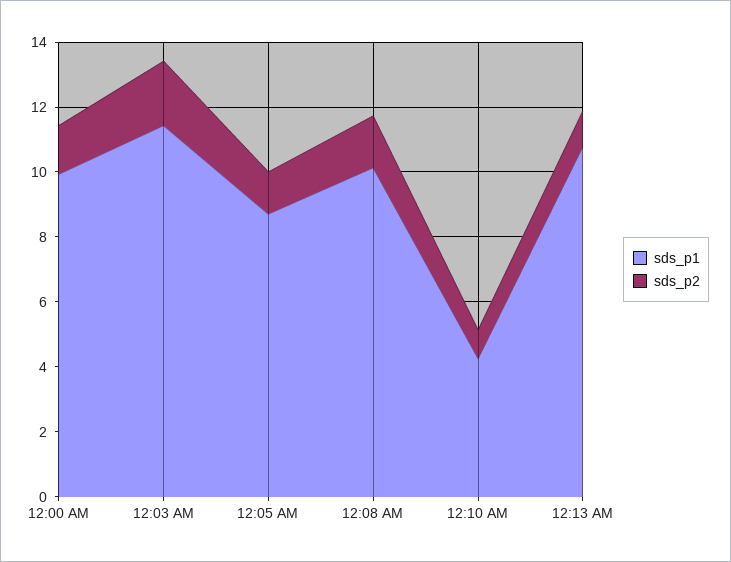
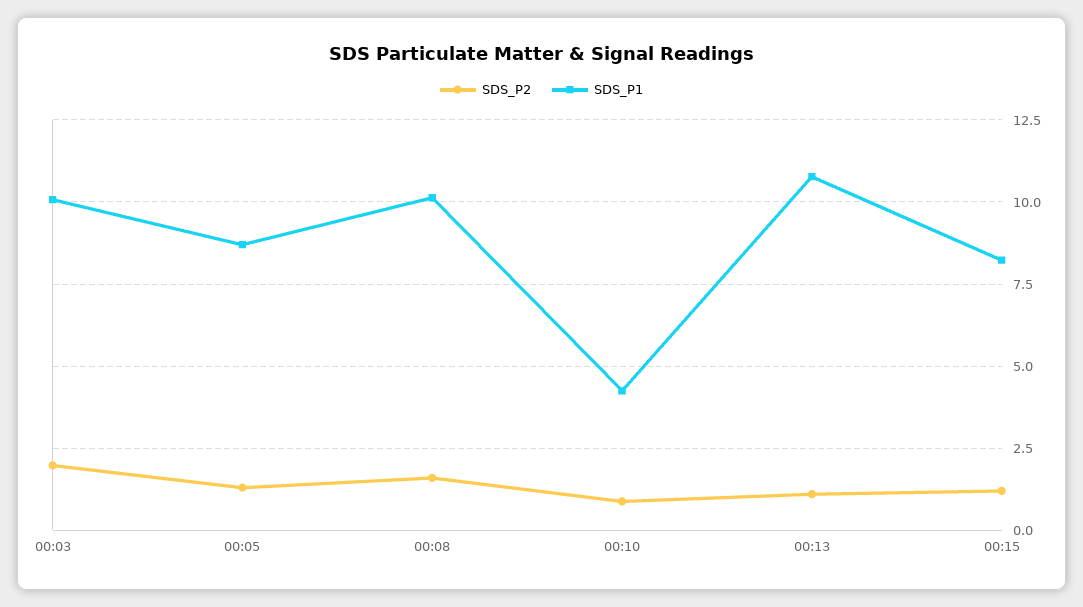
sds_p1, 12:00 AM: 10 -> none
sds_p2, 12:00 AM: 1.5 -> none
sds_p1, 12:03 AM: 11.5 -> 10
sds_p2, 00:15: none -> 1.25
sds_p1, 00:15: none -> 8.25

